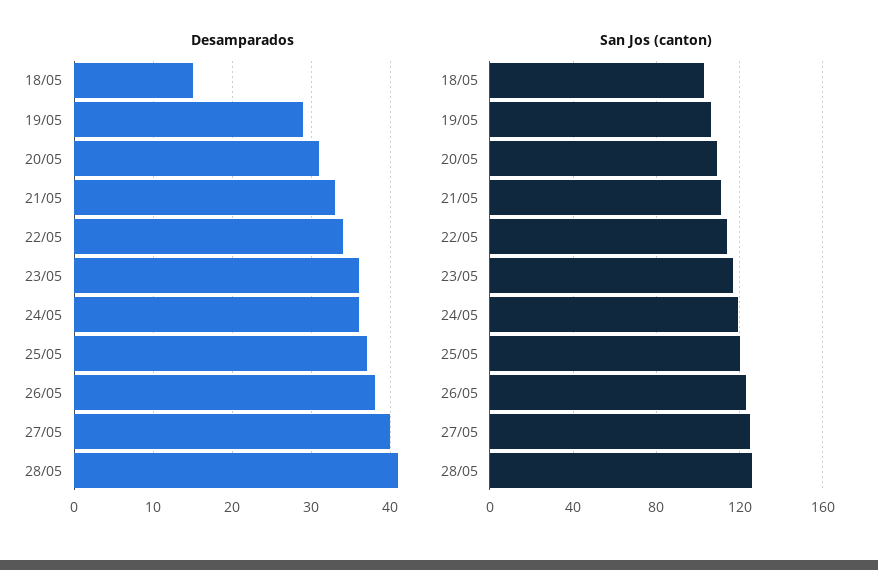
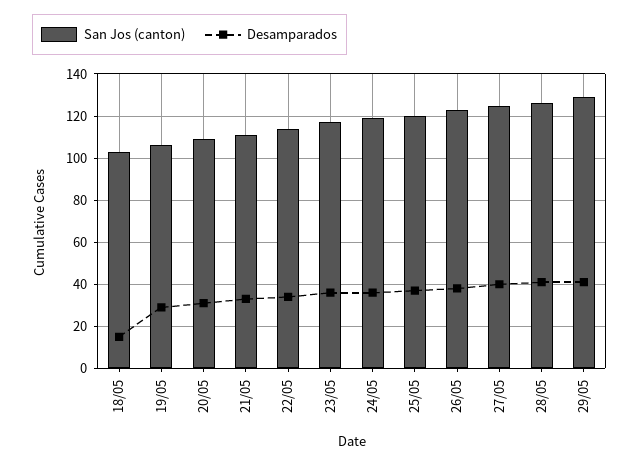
San Jos (canton), 29/05: none -> 130
Desamparados, 29/05: none -> 40

